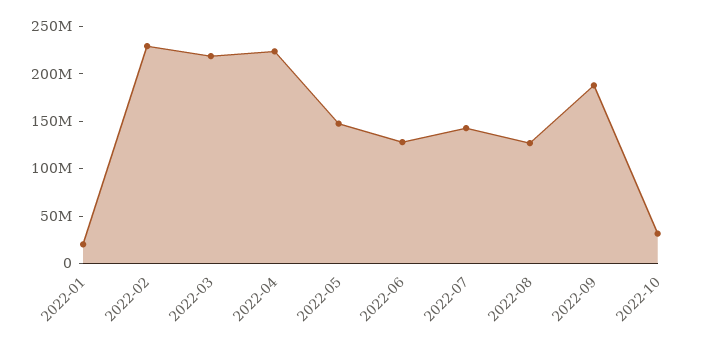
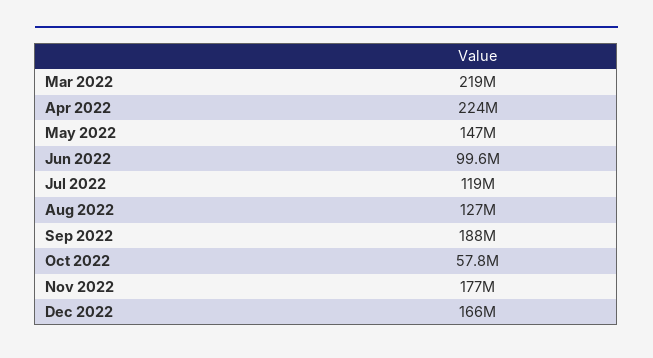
2022-01: 20000000 -> none
2022-02: 230000000 -> none
2022-06: 130000000 -> 99600000
2022-07: 140000000 -> 119000000
2022-10: 30000000 -> 57800000
Nov 2022: none -> 177000000
Dec 2022: none -> 166000000

